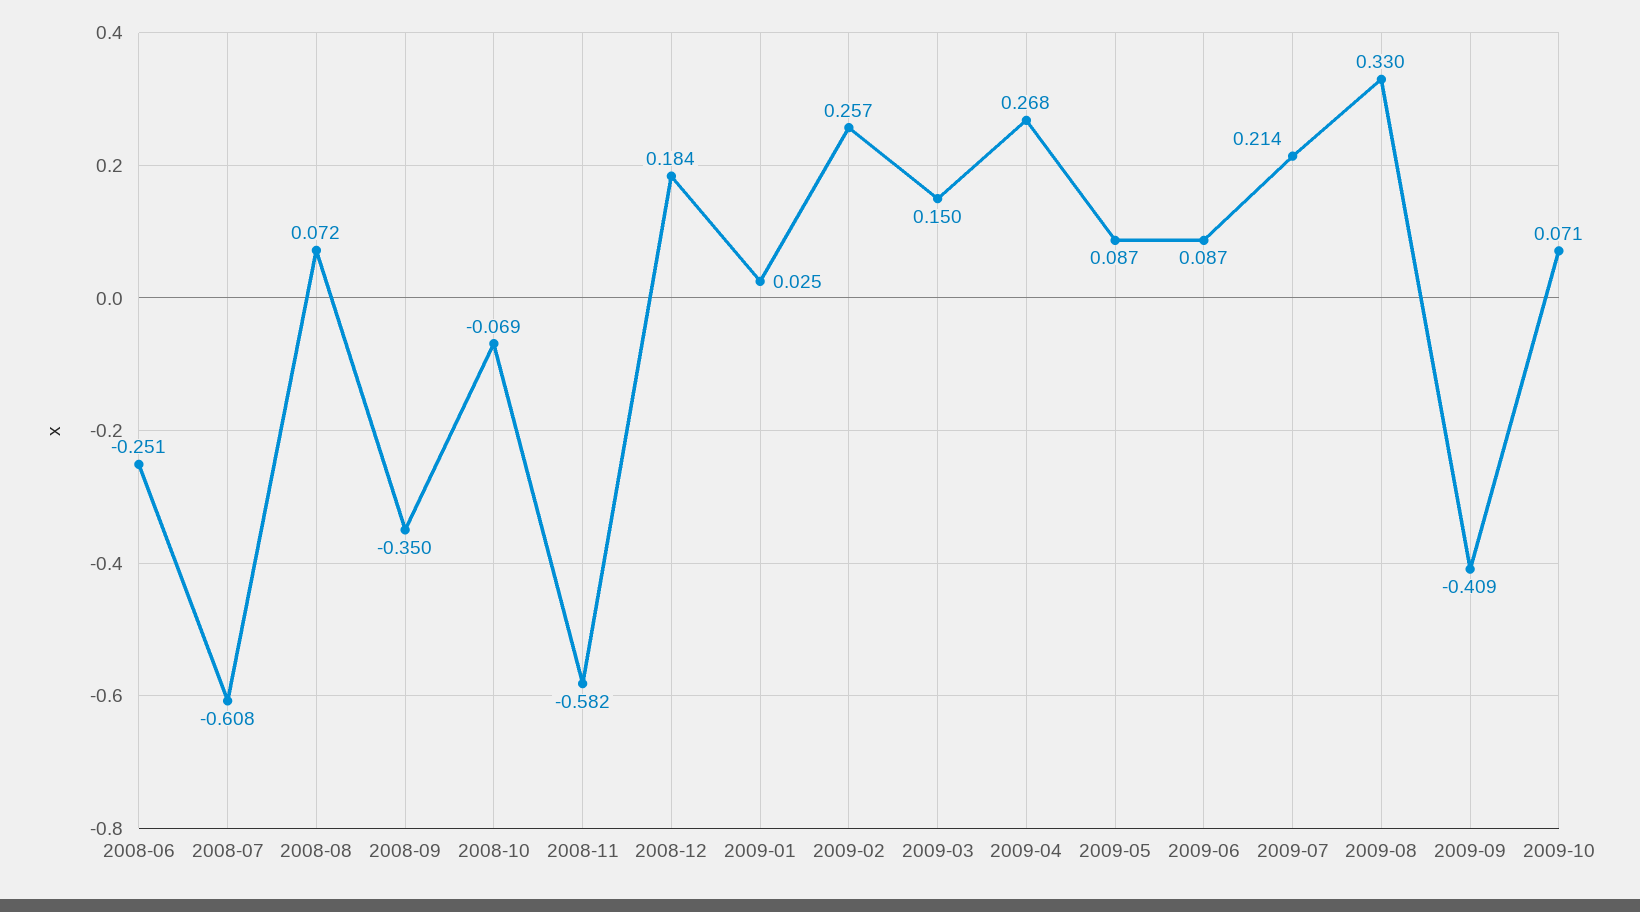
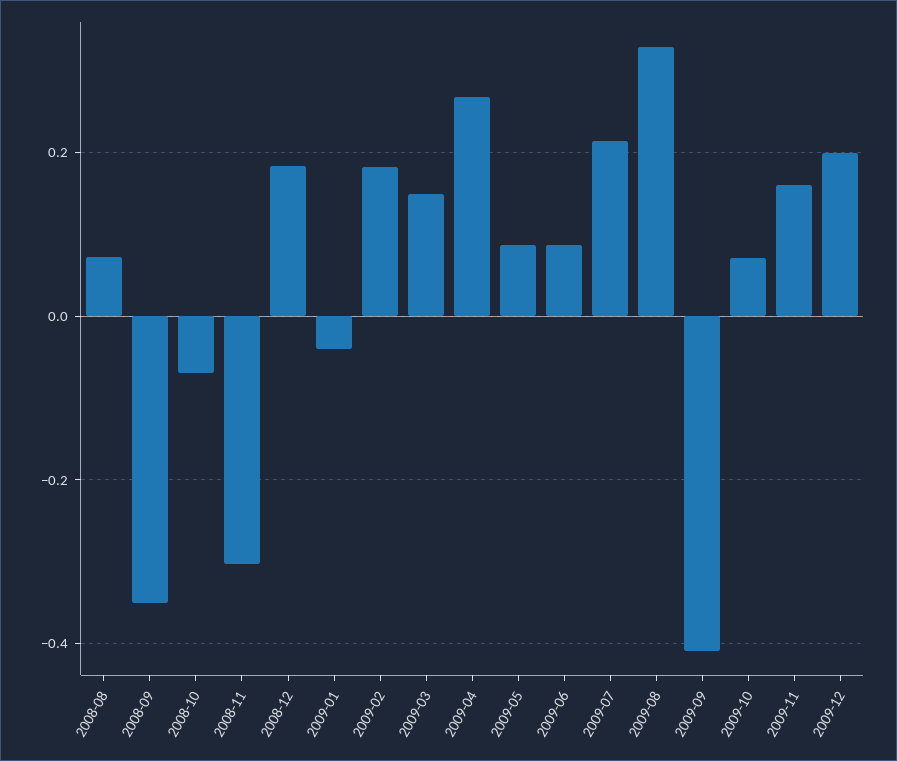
2008-06: -0.251 -> none
2008-07: -0.608 -> none
2008-11: -0.582 -> -0.3
2009-01: 0.025 -> -0.04
2009-02: 0.257 -> 0.18
2009-11: none -> 0.16
2009-12: none -> 0.2

